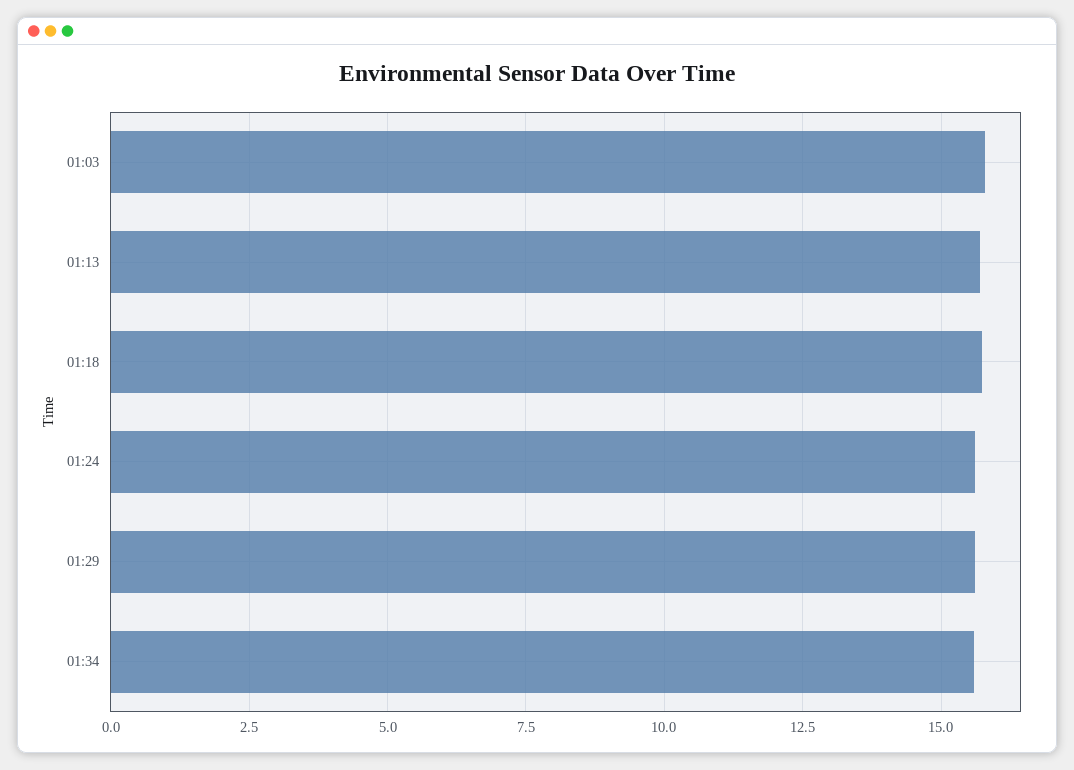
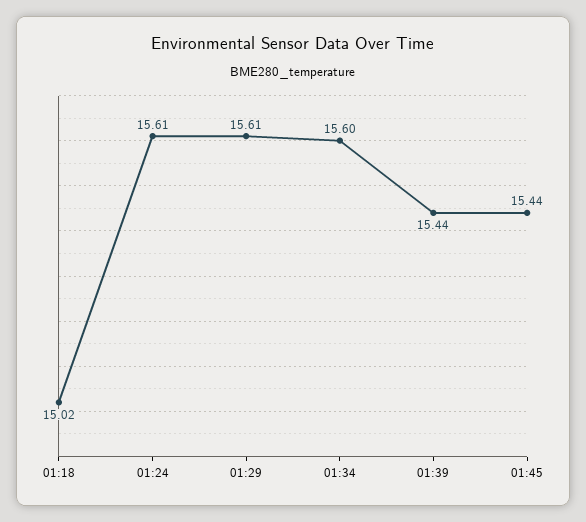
01:03: 15.75 -> none
01:13: 15.75 -> none
01:18: 15.75 -> 15.02
01:39: none -> 15.44
01:45: none -> 15.44

